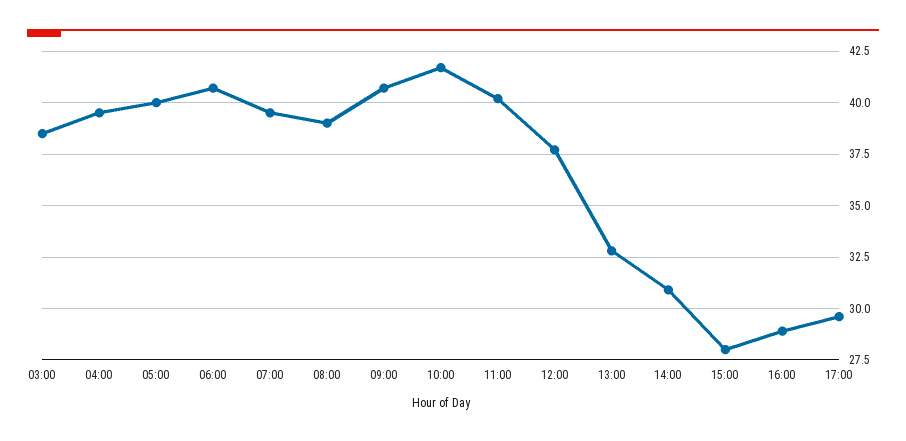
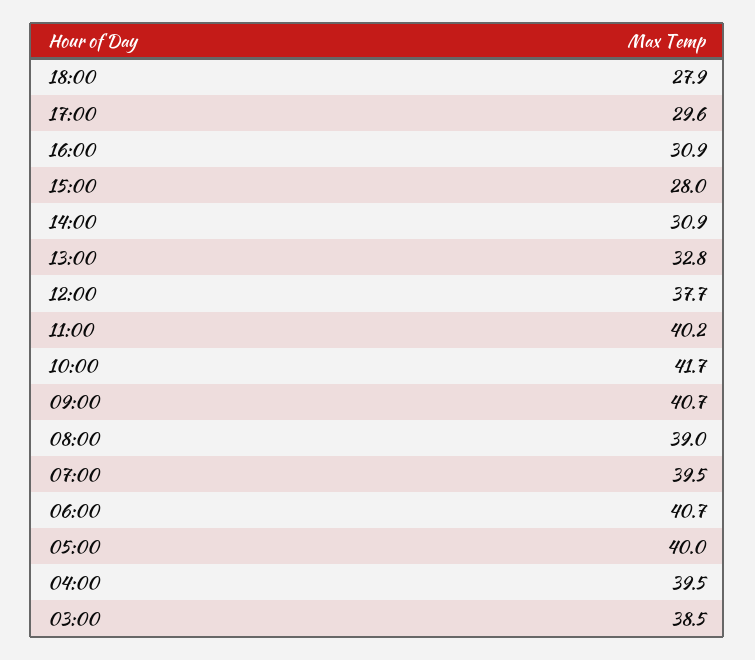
16:00: 29 -> 30.9
18:00: none -> 27.9

